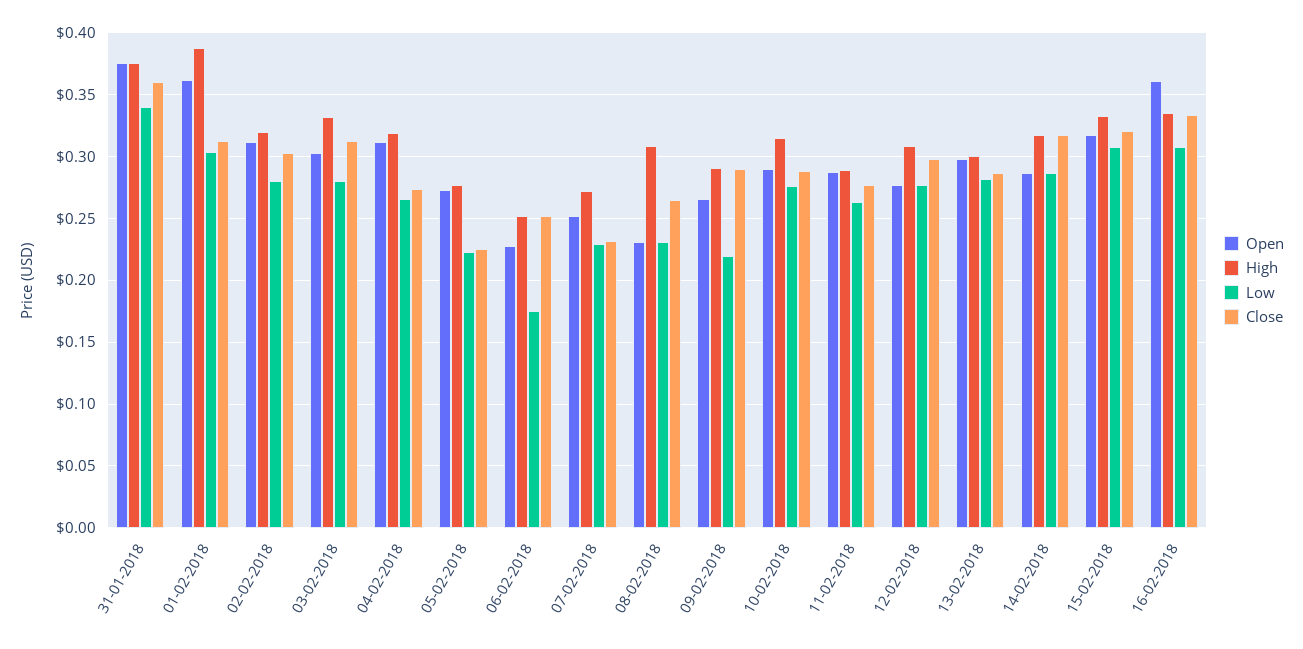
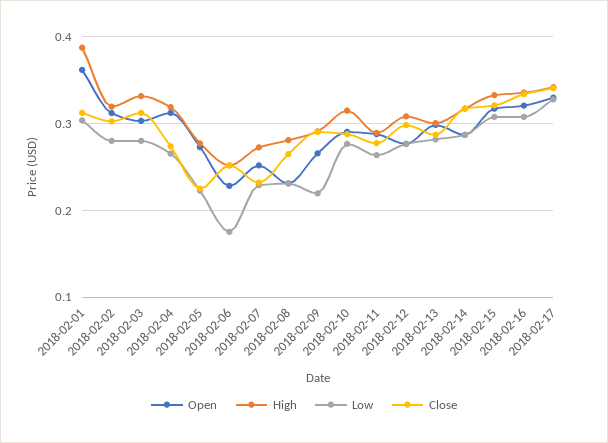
Open, 31-01-2018: 0.375 -> none
High, 31-01-2018: 0.375 -> none
Low, 31-01-2018: 0.34 -> none
Close, 31-01-2018: 0.36 -> none
High, 08-02-2018: 0.31 -> 0.28
Open, 16-02-2018: 0.36 -> 0.32
Open, 2018-02-17: none -> 0.33
High, 2018-02-17: none -> 0.34
Low, 2018-02-17: none -> 0.33
Close, 2018-02-17: none -> 0.34

